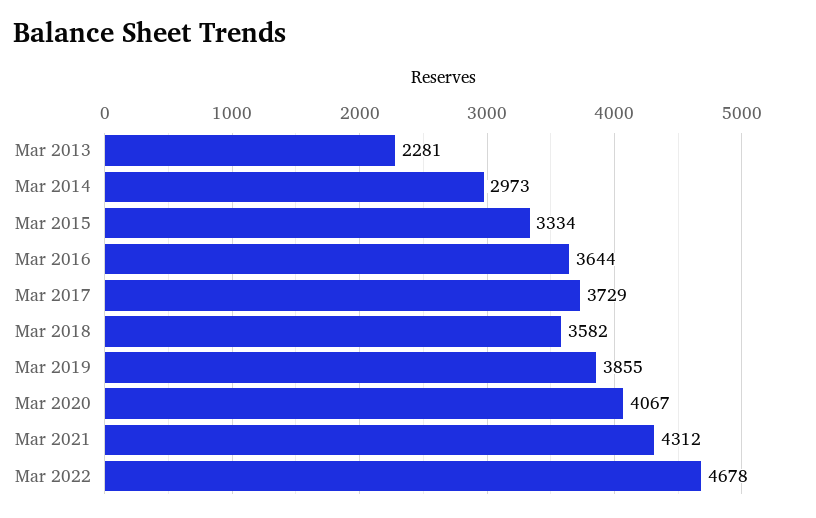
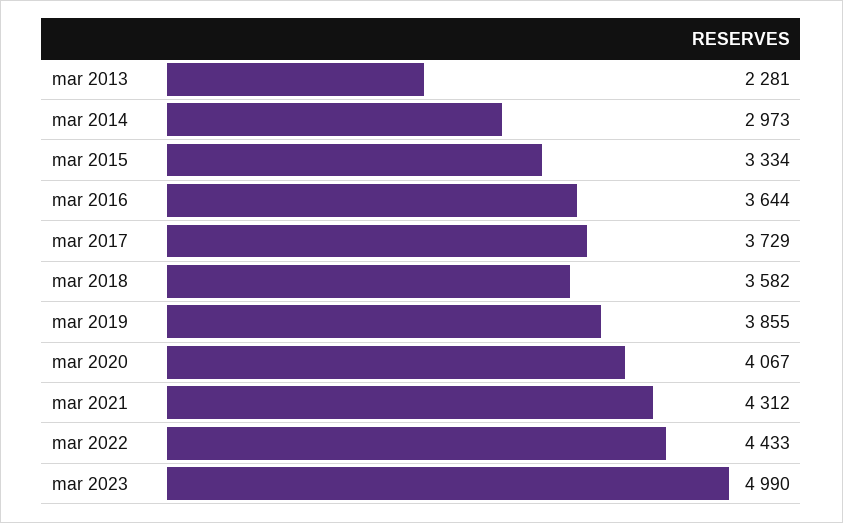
Mar 2022: 4678 -> 4433
mar 2023: none -> 4990

